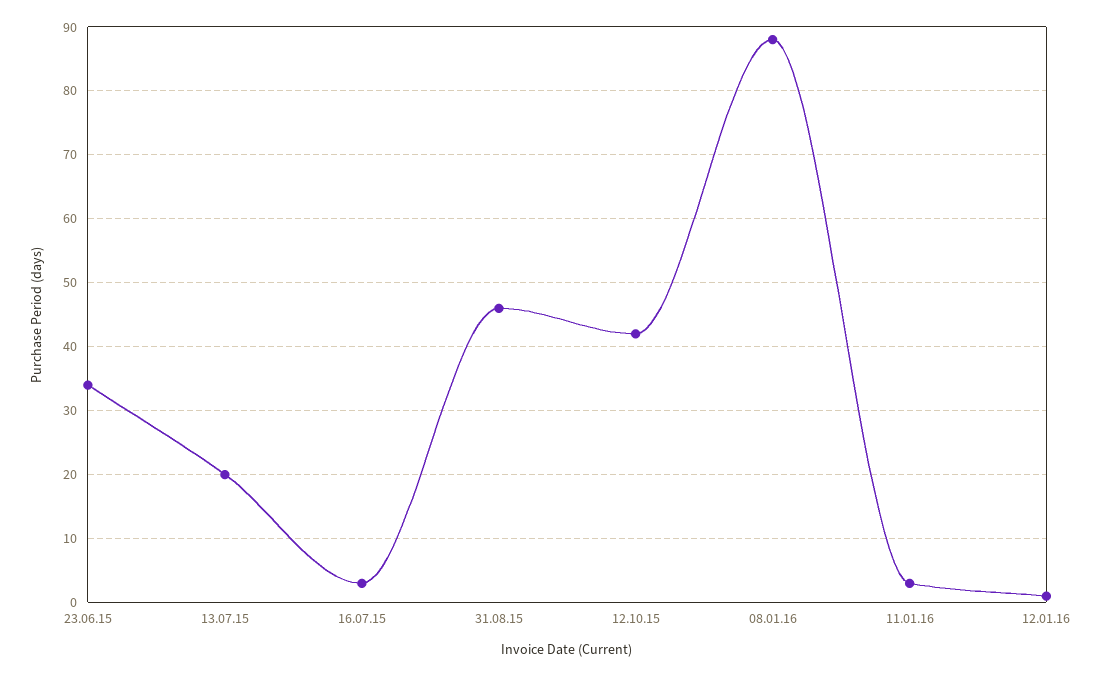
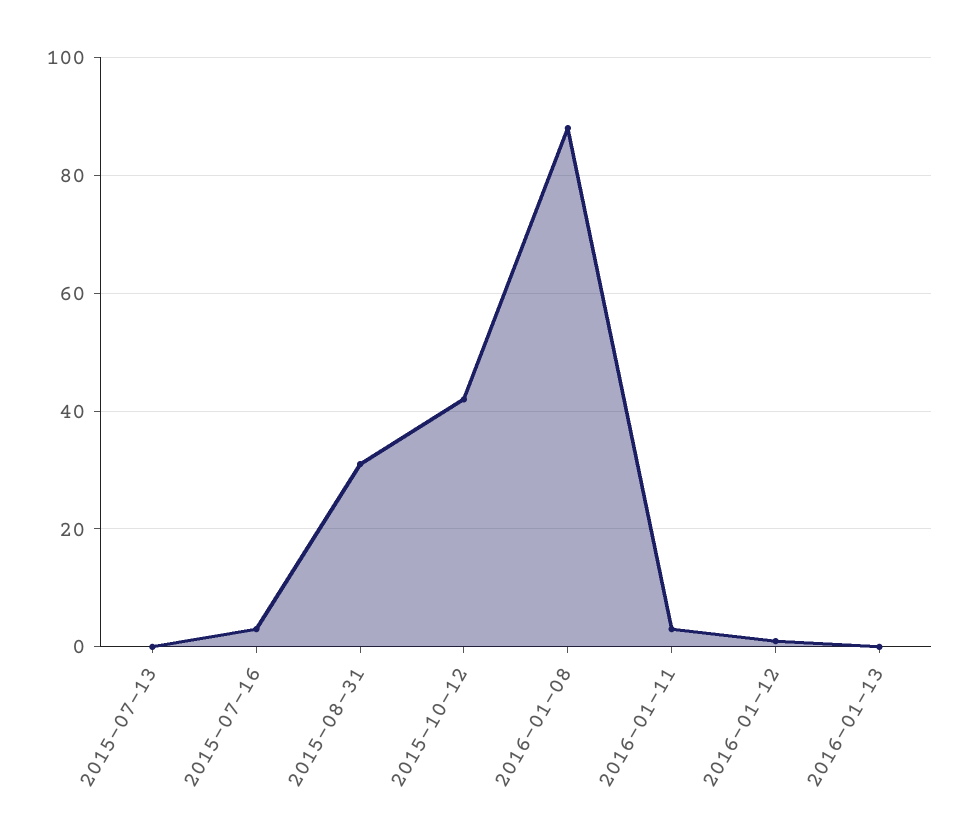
23.06.15: 34 -> none
13.07.15: 20 -> 0
31.08.15: 46 -> 30
2016-01-13: none -> 0

